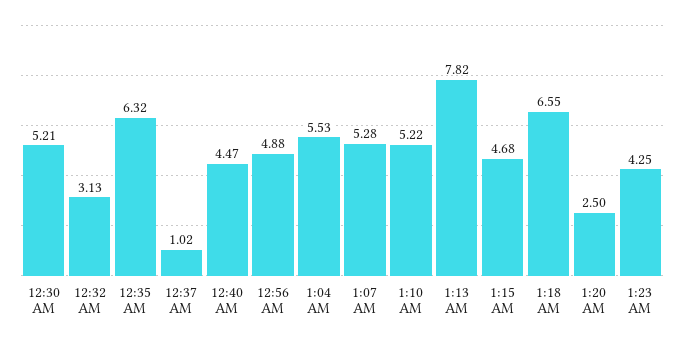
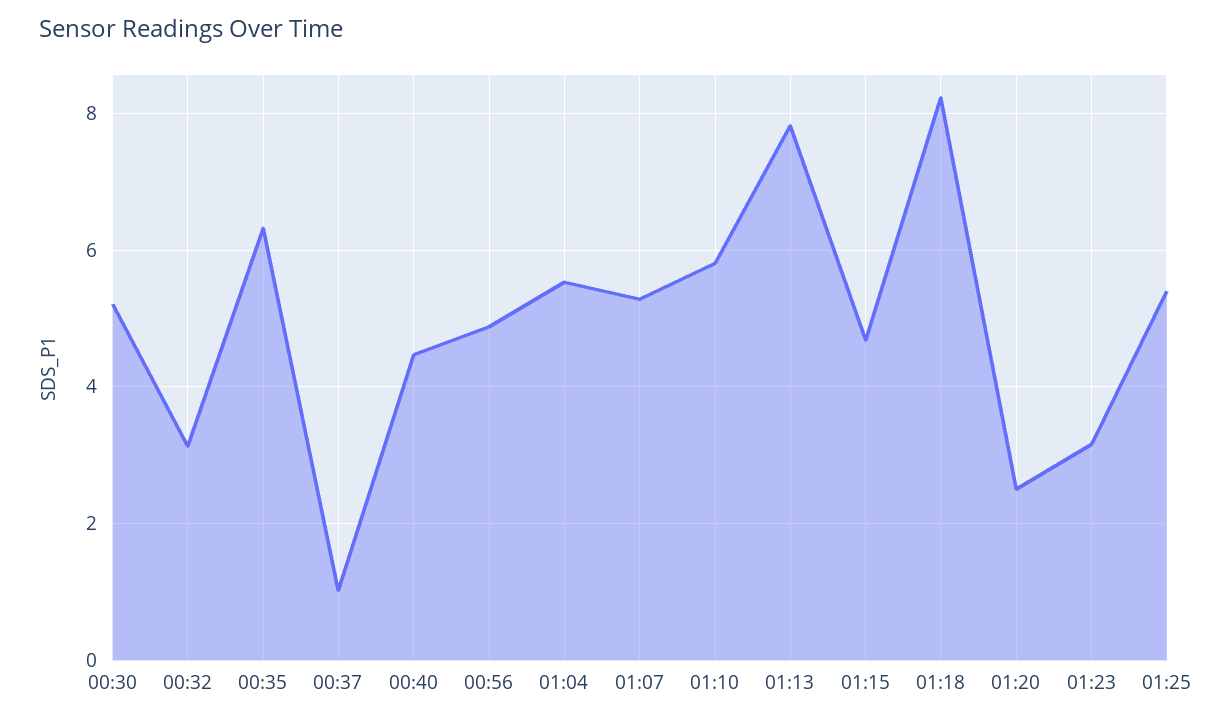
1:10 AM: 5.22 -> 5.8
1:18 AM: 6.55 -> 8.2
1:23 AM: 4.25 -> 3.2
01:25: none -> 5.4

